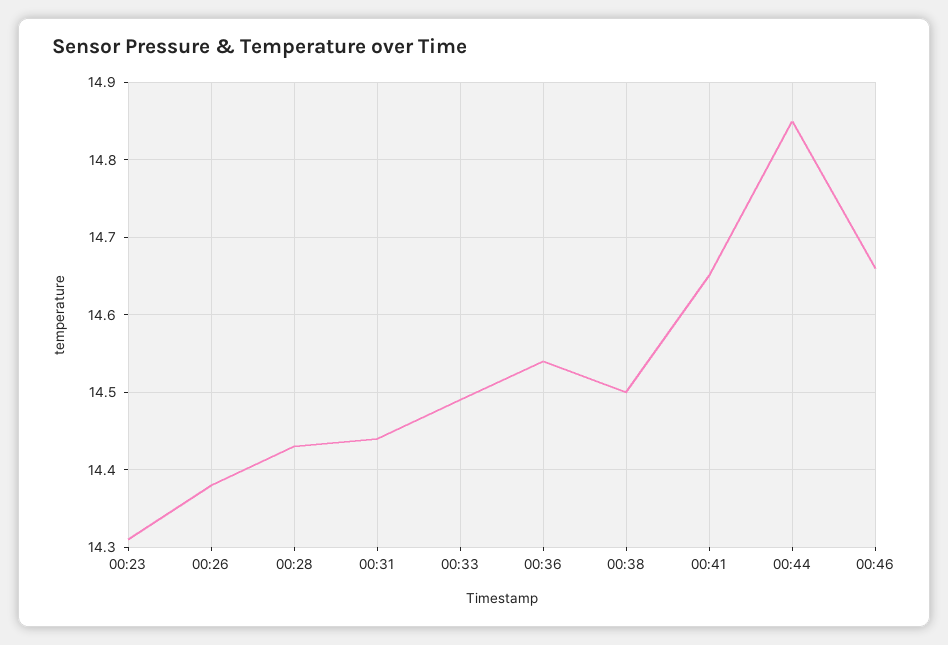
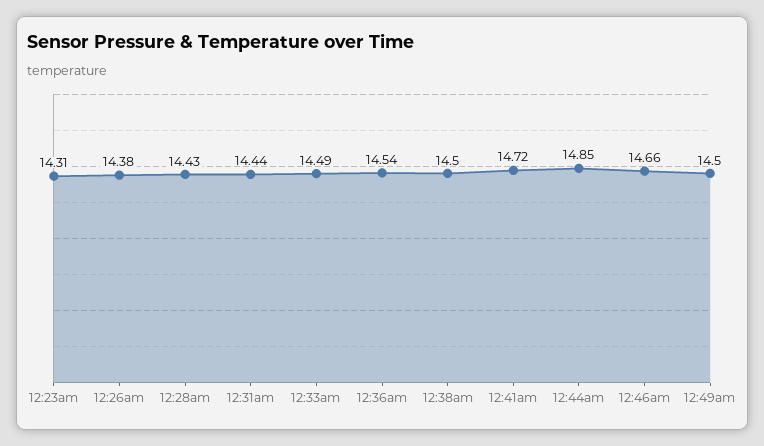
00:41: 14.65 -> 14.72
12:49am: none -> 14.5

